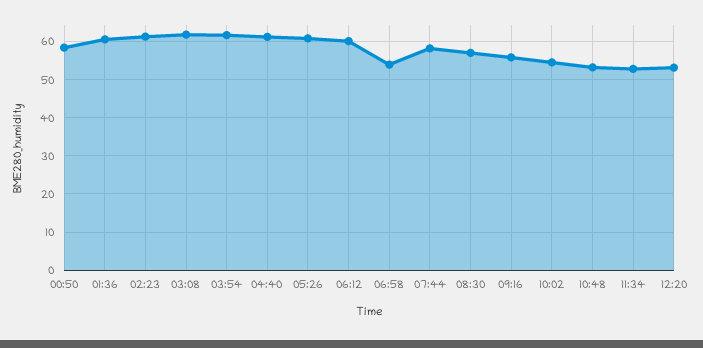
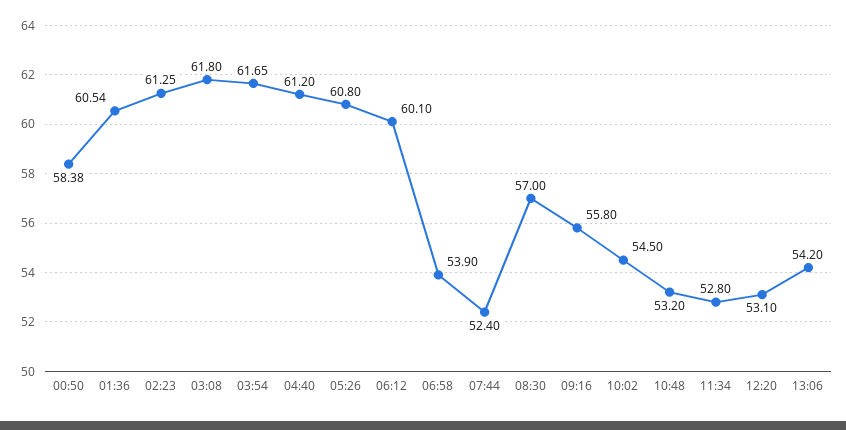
07:44: 58 -> 52.4
13:06: none -> 54.2

